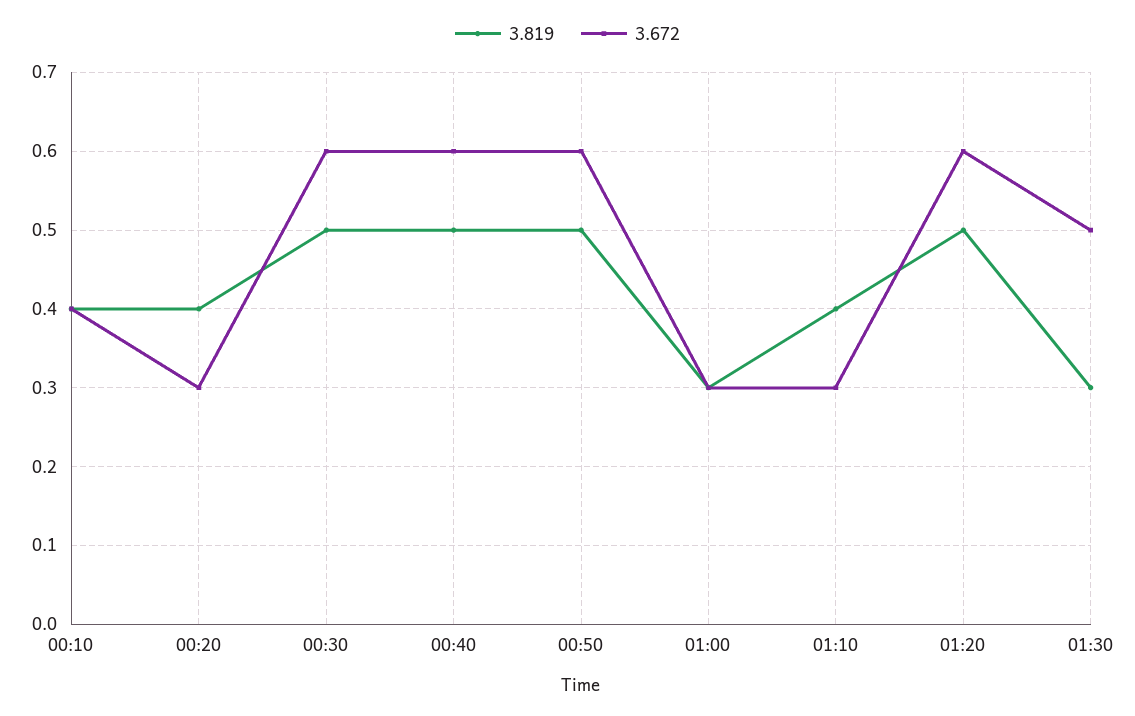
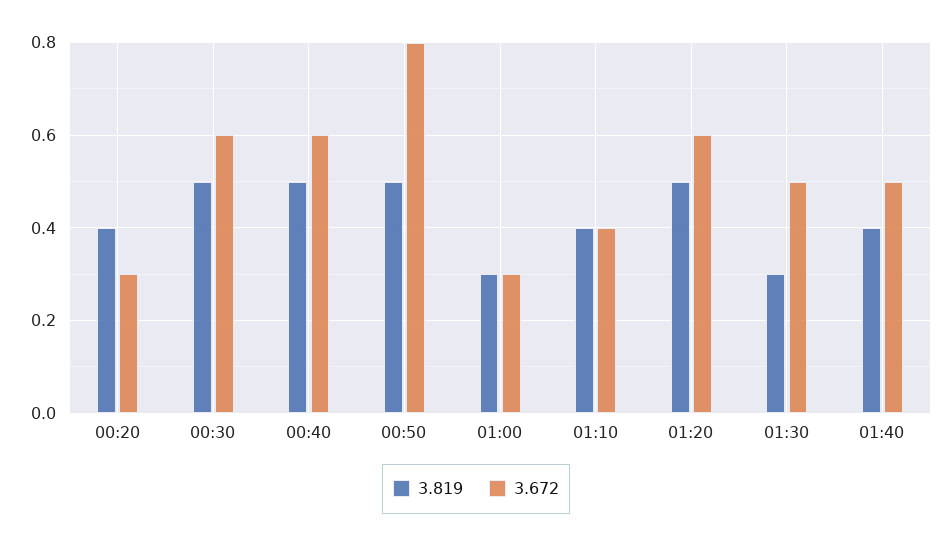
3.819, 00:10: 0.4 -> none
3.672, 00:10: 0.4 -> none
3.672, 00:50: 0.6 -> 0.8
3.672, 01:10: 0.3 -> 0.4
3.819, 01:40: none -> 0.4
3.672, 01:40: none -> 0.5

